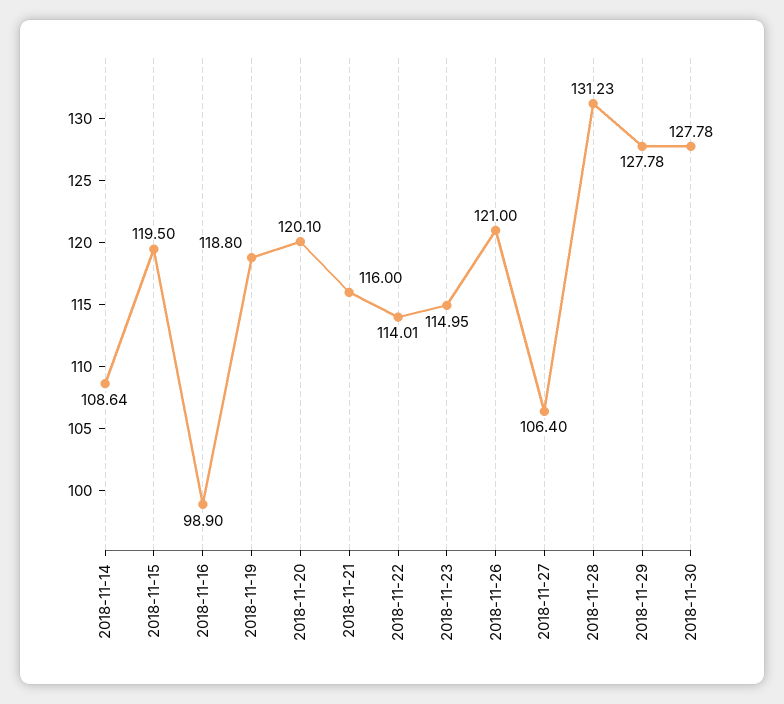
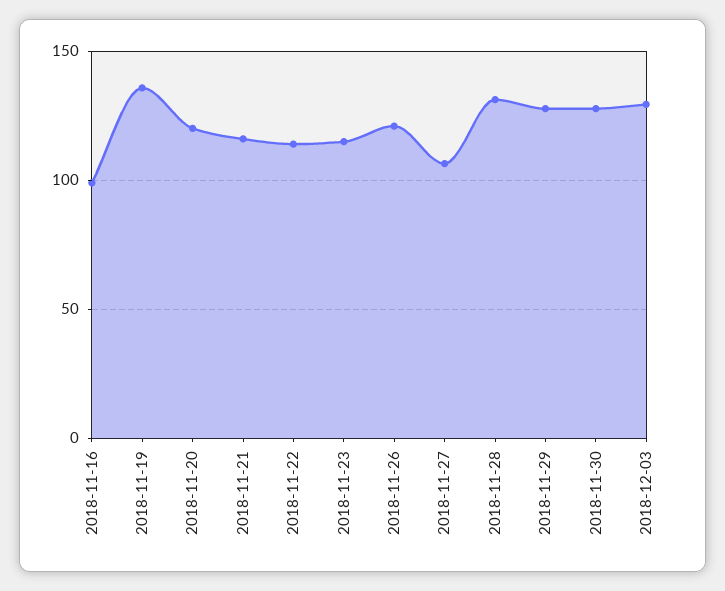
2018-11-14: 108.64 -> none
2018-11-15: 119.5 -> none
2018-11-19: 118.8 -> 135
2018-12-03: none -> 130

